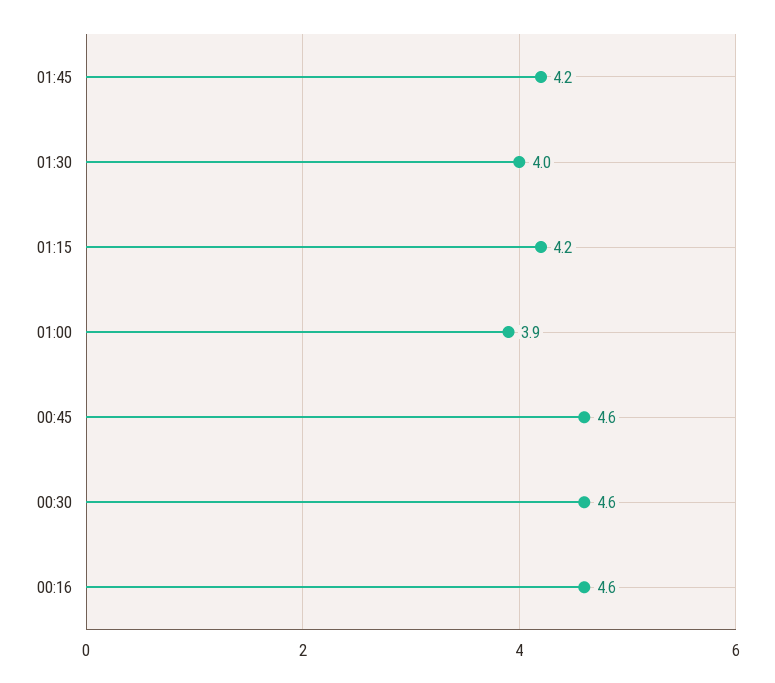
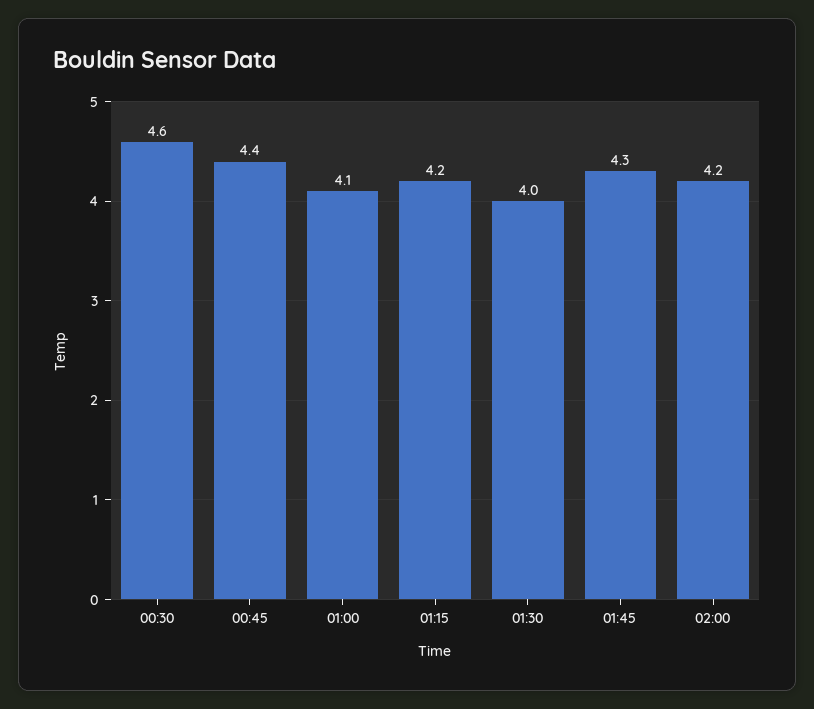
01:45: 4.2 -> 4.3
01:00: 3.9 -> 4.1
00:45: 4.6 -> 4.4
00:16: 4.6 -> none
02:00: none -> 4.2

